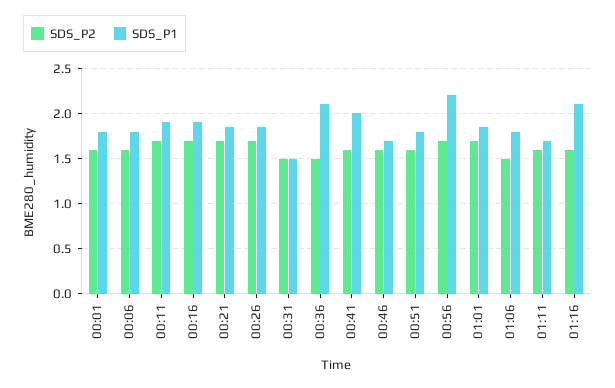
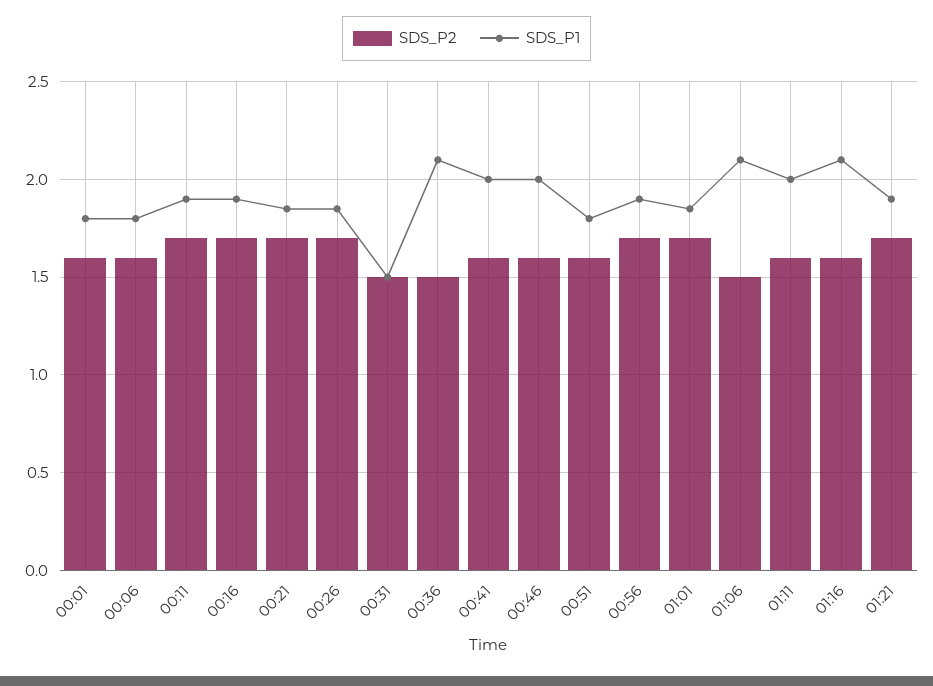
SDS_P1, 00:46: 1.7 -> 2
SDS_P1, 00:56: 2.2 -> 1.9
SDS_P1, 01:06: 1.8 -> 2.1
SDS_P1, 01:11: 1.7 -> 2
SDS_P2, 01:21: none -> 1.7
SDS_P1, 01:21: none -> 1.9

